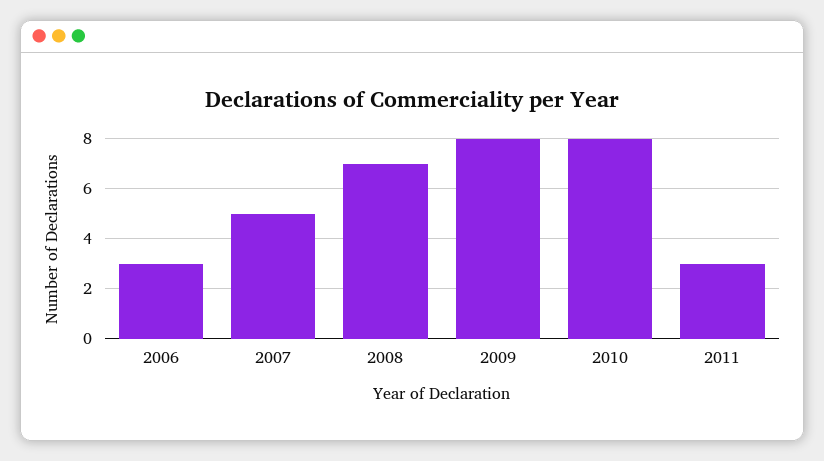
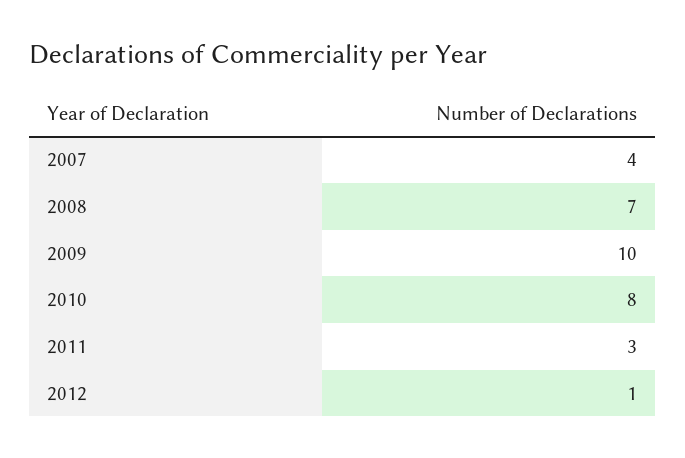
2006: 3 -> none
2007: 5 -> 4
2009: 8 -> 10
2012: none -> 1

